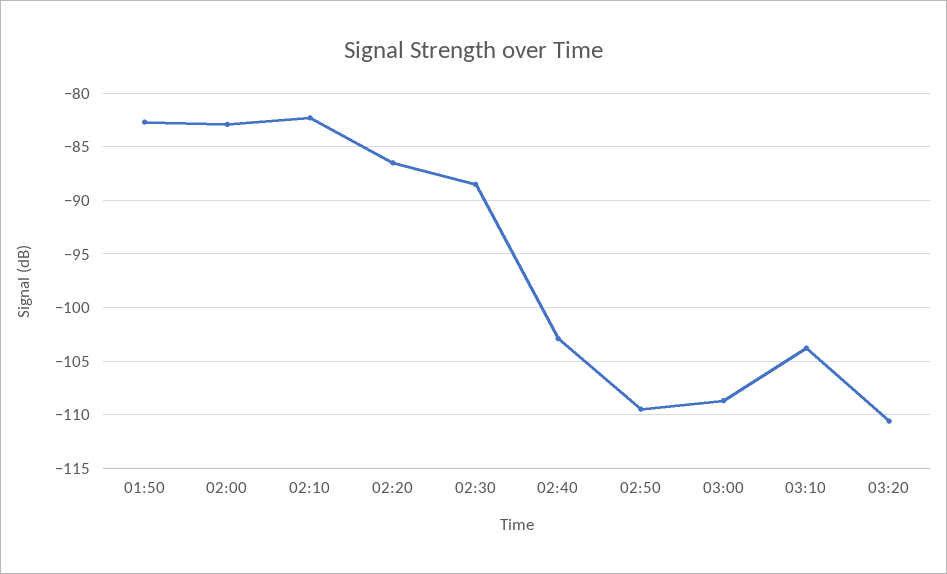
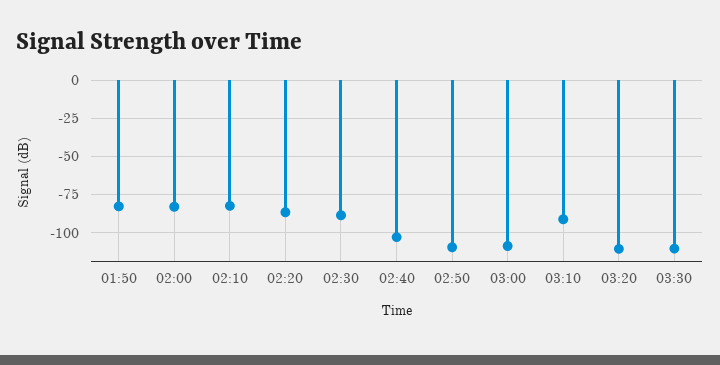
03:10: -104 -> -90
03:30: none -> -110

